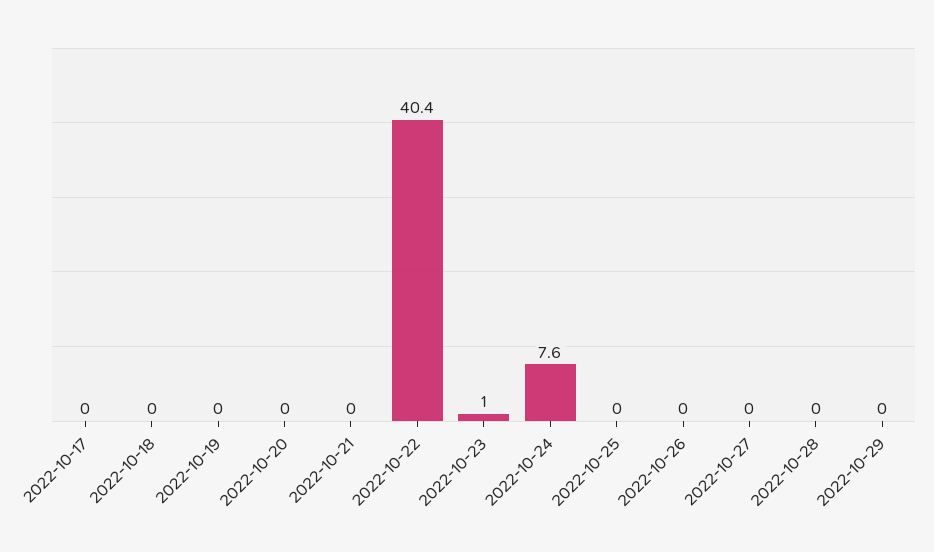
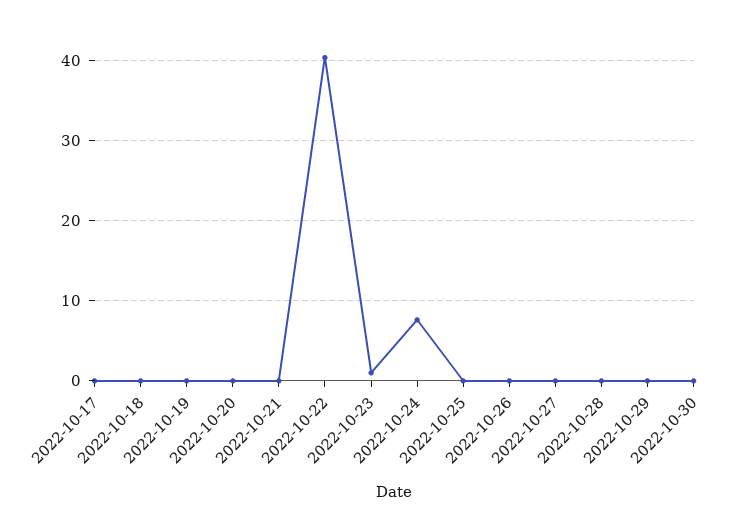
2022-10-30: none -> 0

